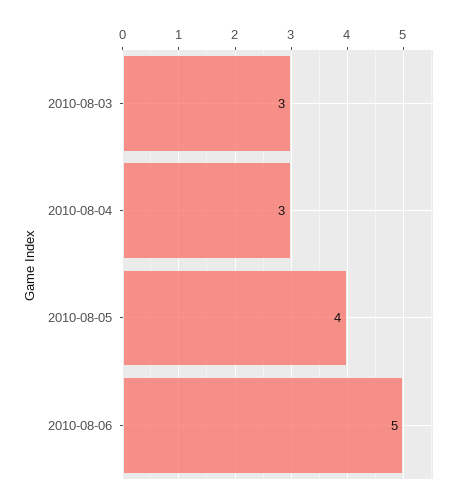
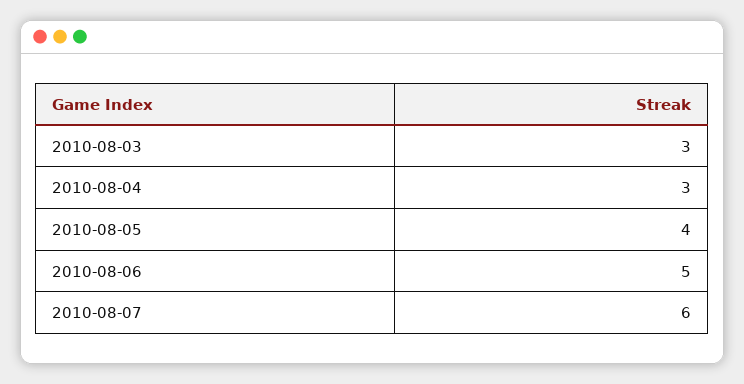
2010-08-07: none -> 6

